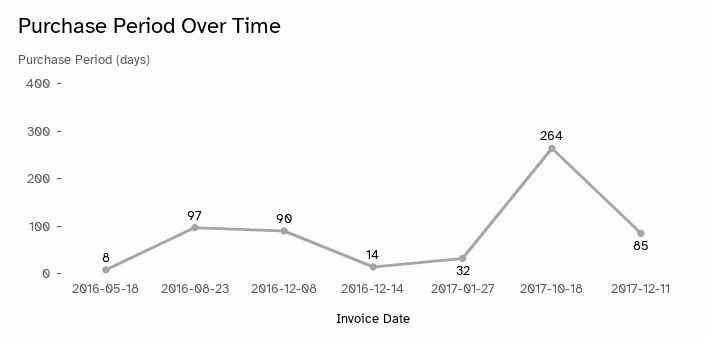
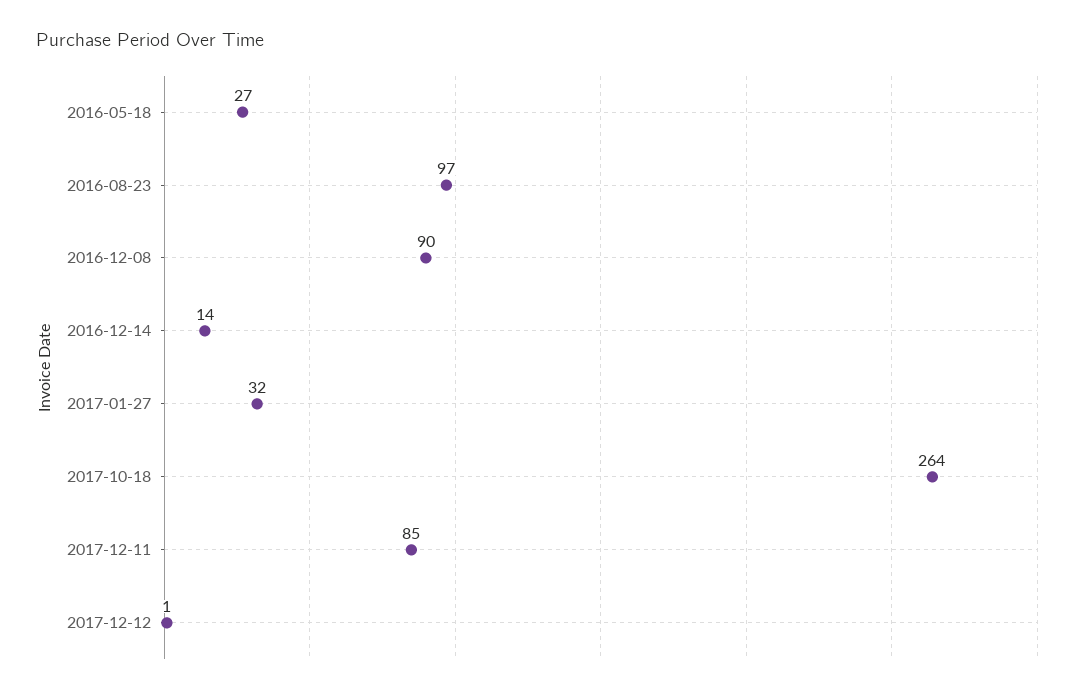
2016-05-18: 8 -> 27
2017-12-12: none -> 1

